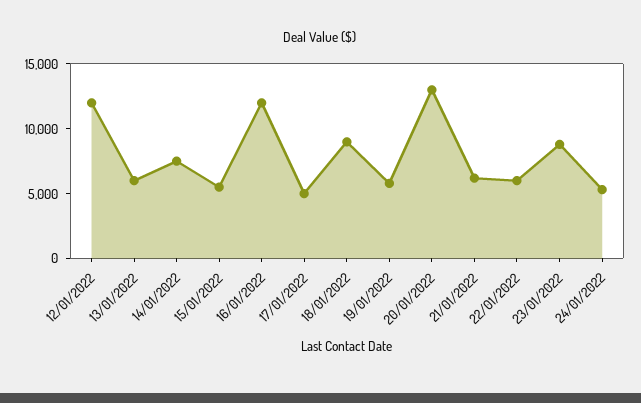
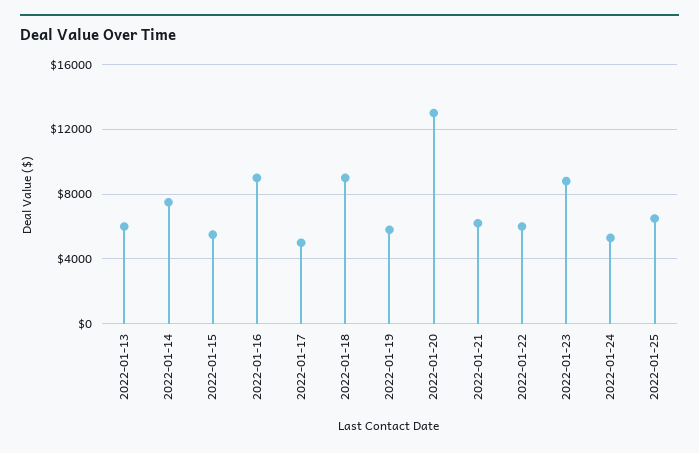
12/01/2022: 12000 -> none
16/01/2022: 12000 -> 9000
2022-01-25: none -> 6500

